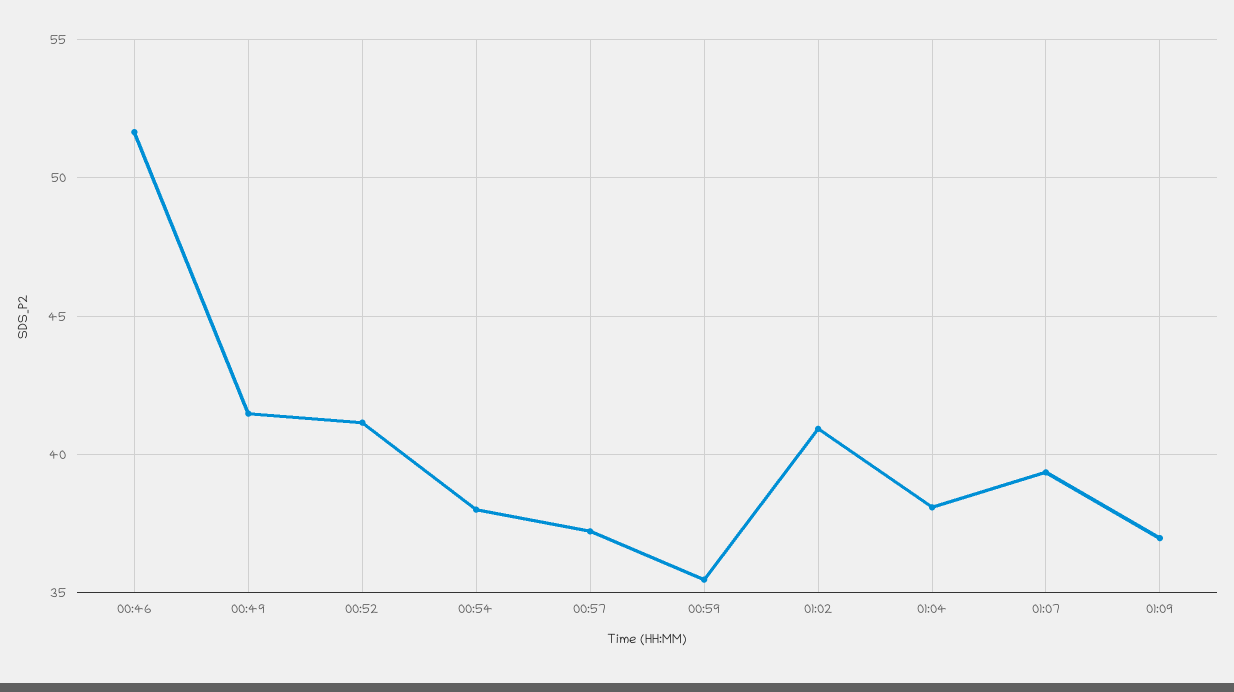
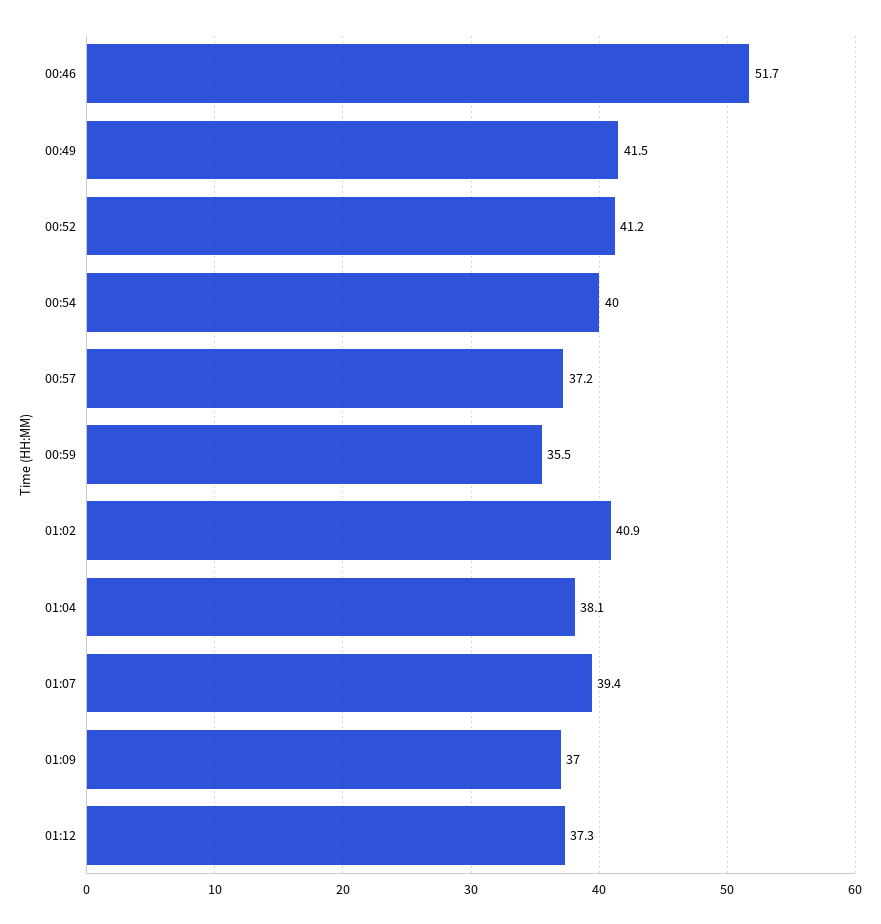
00:54: 38 -> 40
01:12: none -> 37.3

